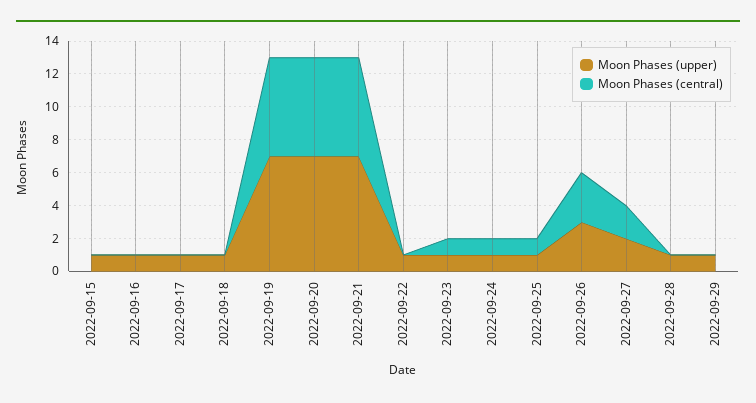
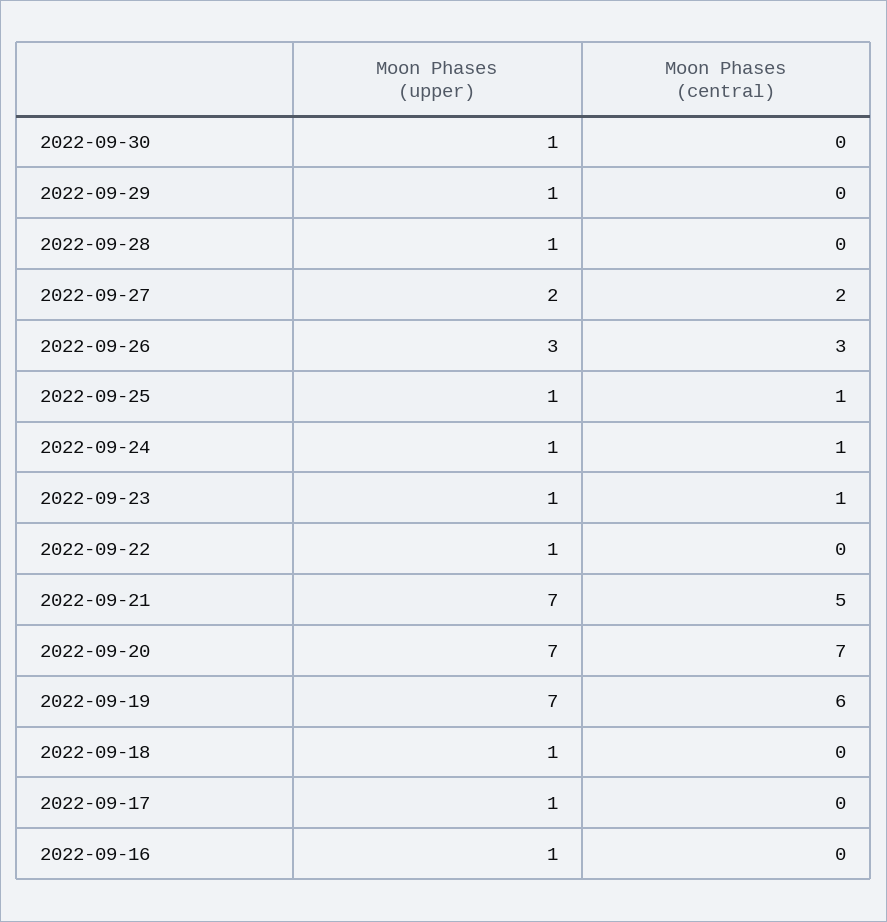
Moon Phases (upper), 2022-09-15: 1 -> none
Moon Phases (central), 2022-09-15: 0 -> none
Moon Phases (central), 2022-09-20: 6 -> 7
Moon Phases (central), 2022-09-21: 6 -> 5
Moon Phases (upper), 2022-09-30: none -> 1
Moon Phases (central), 2022-09-30: none -> 0

